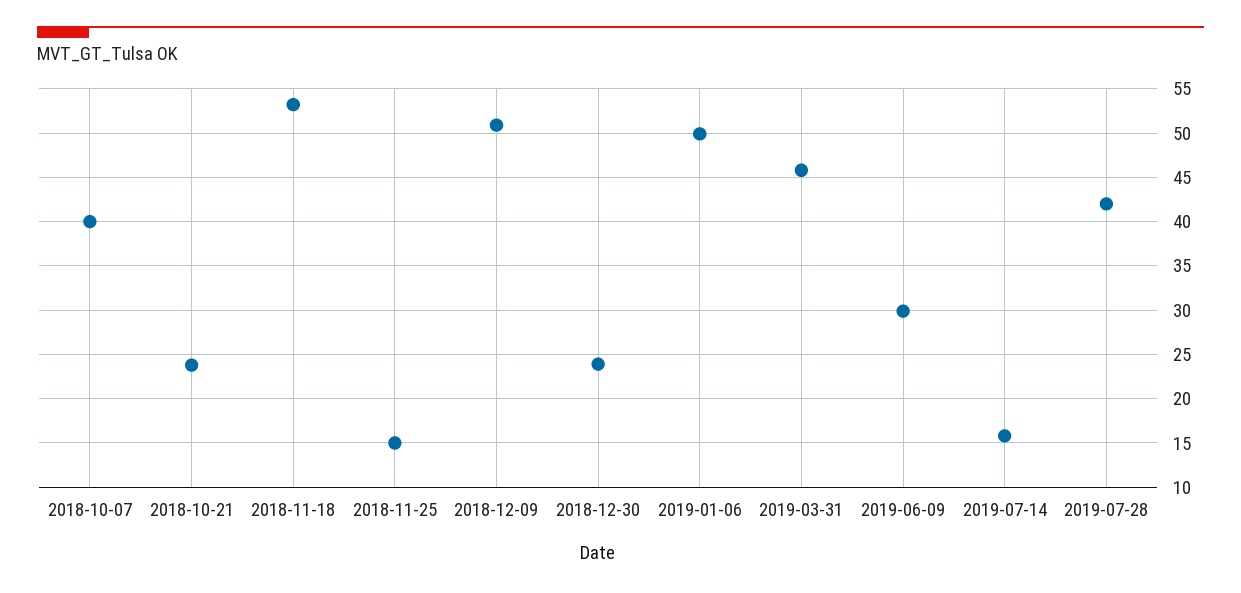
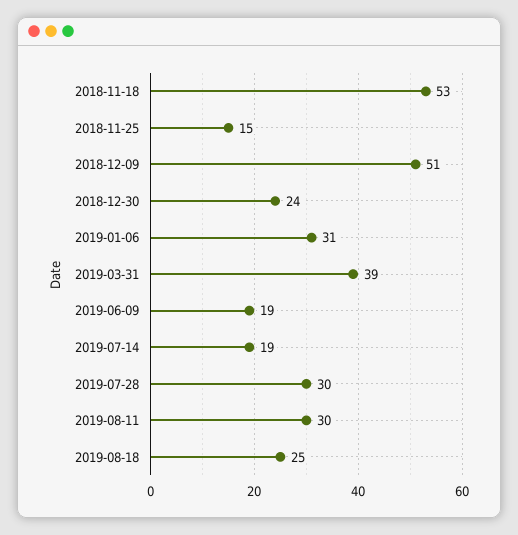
2018-10-07: 40 -> none
2018-10-21: 24 -> none
2019-01-06: 50 -> 31
2019-03-31: 46 -> 39
2019-06-09: 30 -> 19
2019-07-14: 16 -> 19
2019-07-28: 42 -> 30
2019-08-11: none -> 30
2019-08-18: none -> 25

